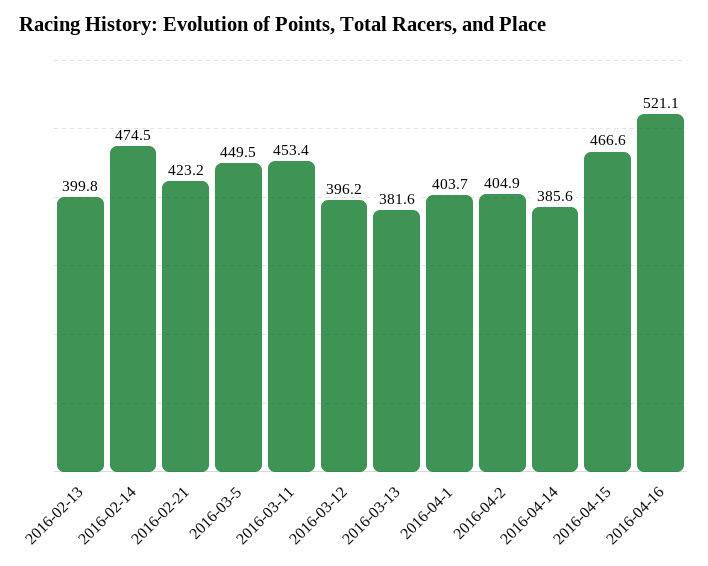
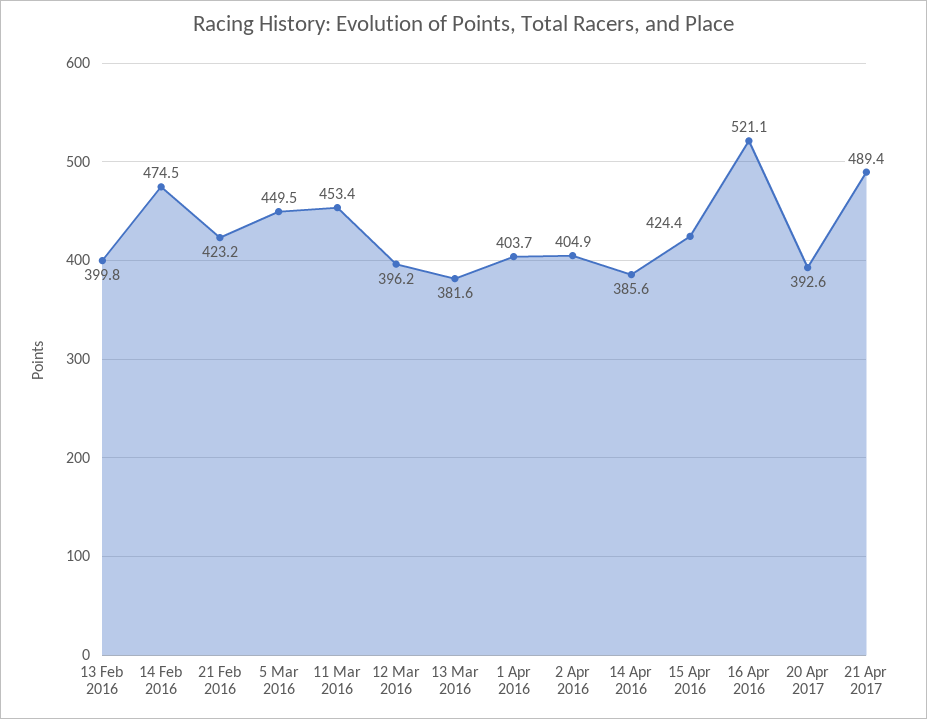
2016-04-15: 466.6 -> 424.4
20 Apr 2017: none -> 392.6
21 Apr 2017: none -> 489.4

